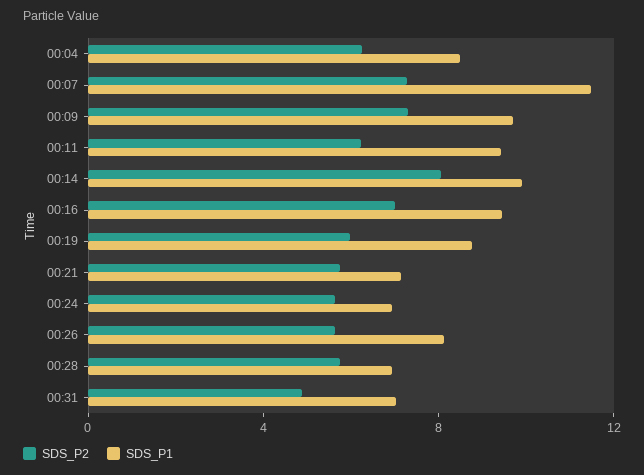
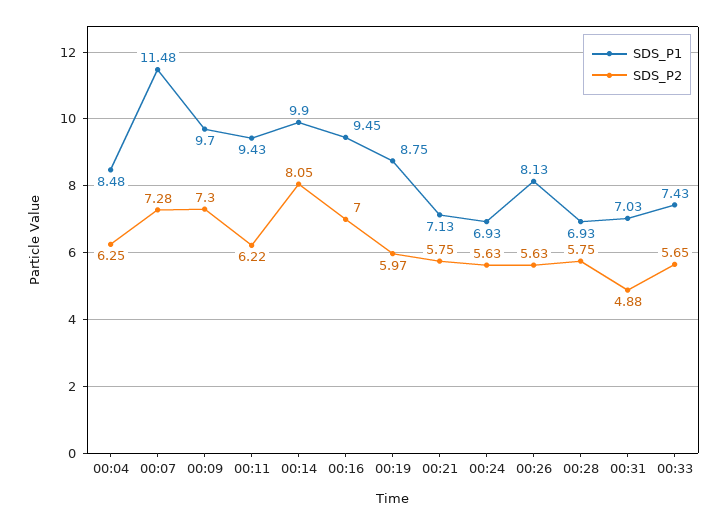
SDS_P1, 00:33: none -> 7.43
SDS_P2, 00:33: none -> 5.65

